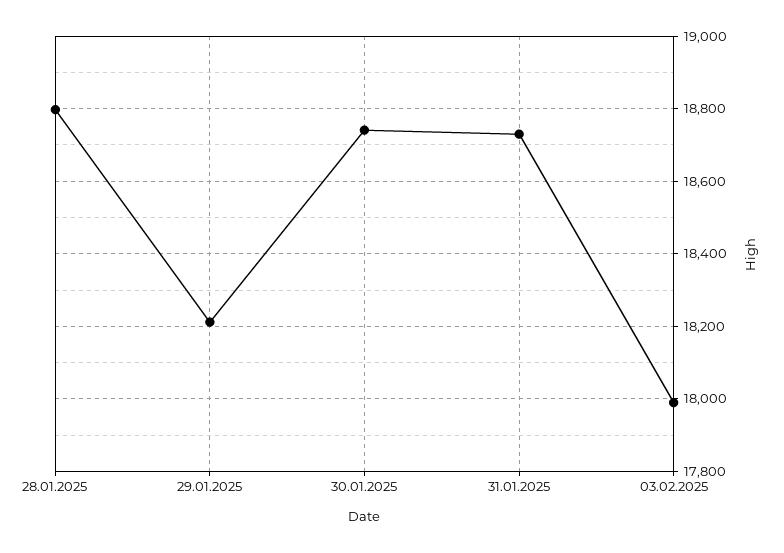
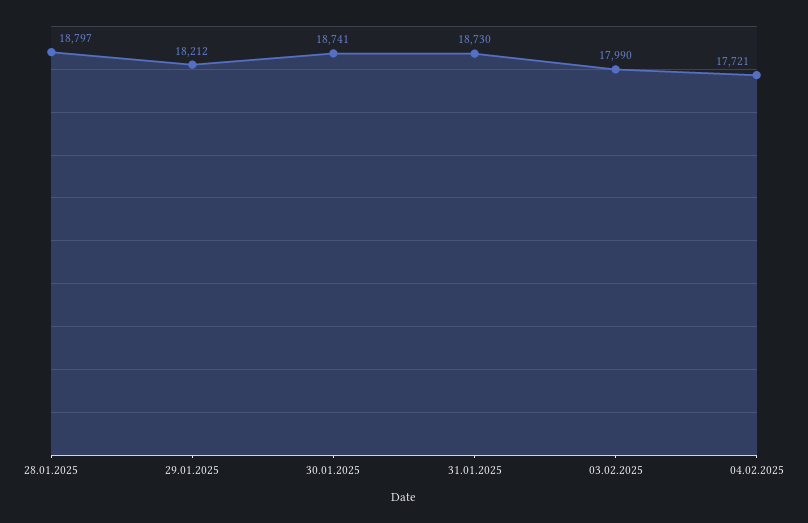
04.02.2025: none -> 17721

